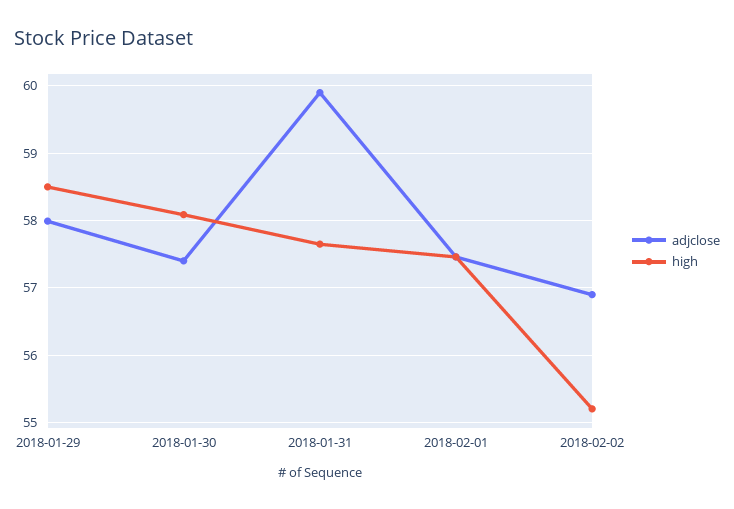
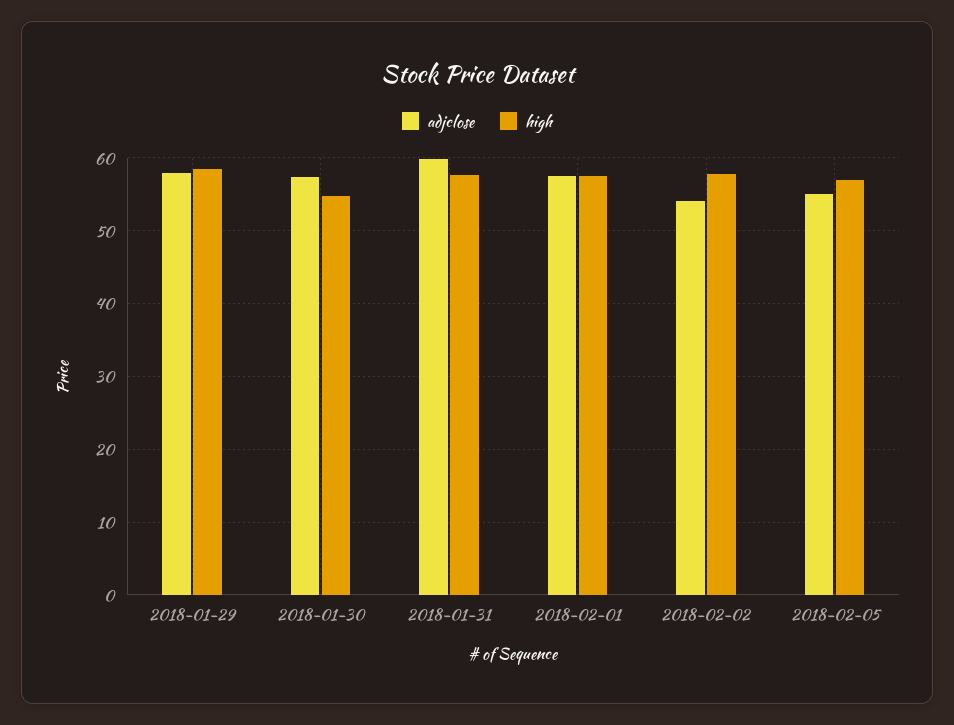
high, 2018-01-30: 58.1 -> 55
adjclose, 2018-02-02: 56.9 -> 54
high, 2018-02-02: 55.2 -> 58
adjclose, 2018-02-05: none -> 55
high, 2018-02-05: none -> 57

